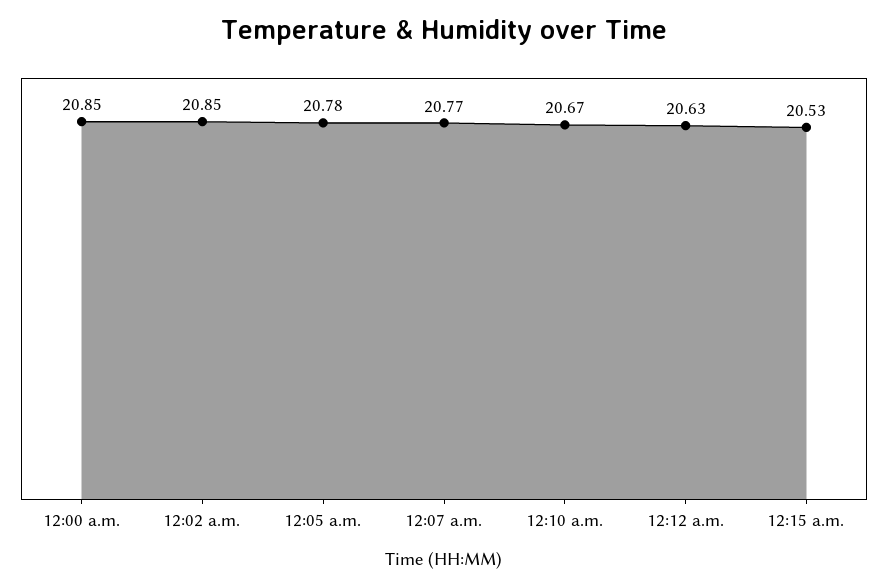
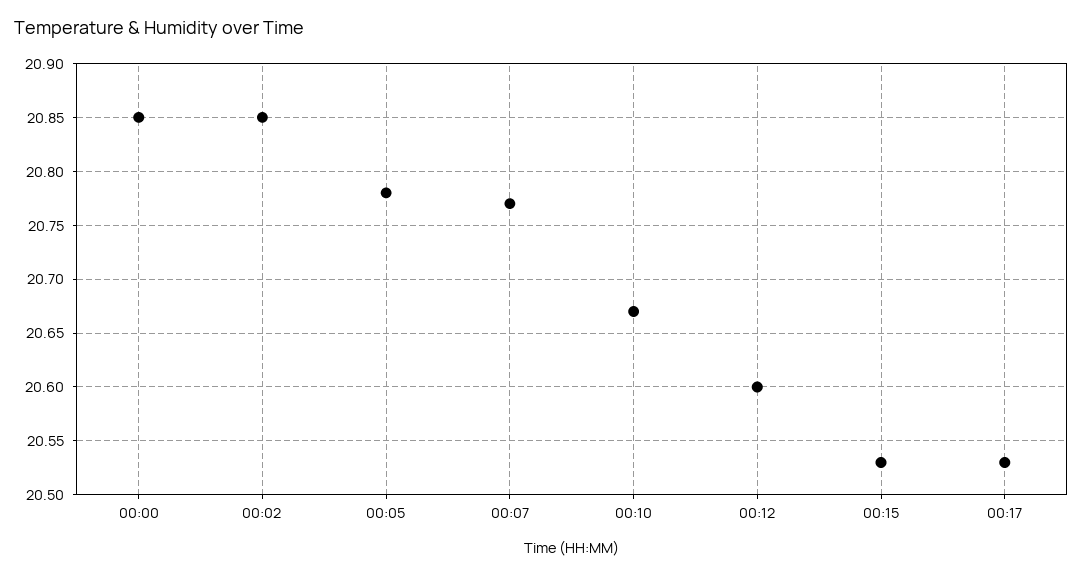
12:12 a.m.: 20.63 -> 20.6
00:17: none -> 20.53

